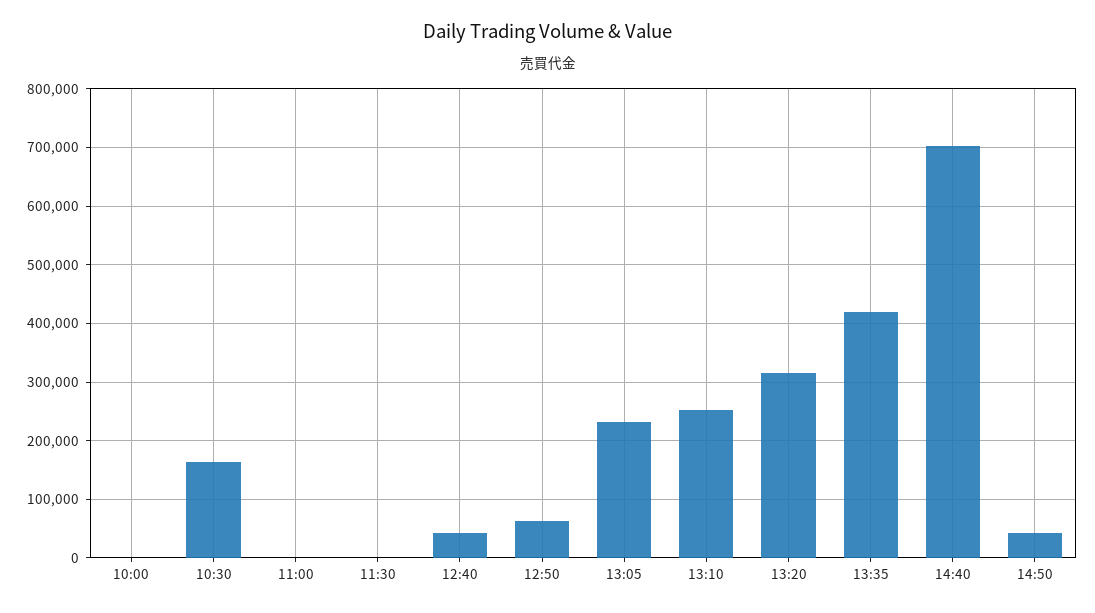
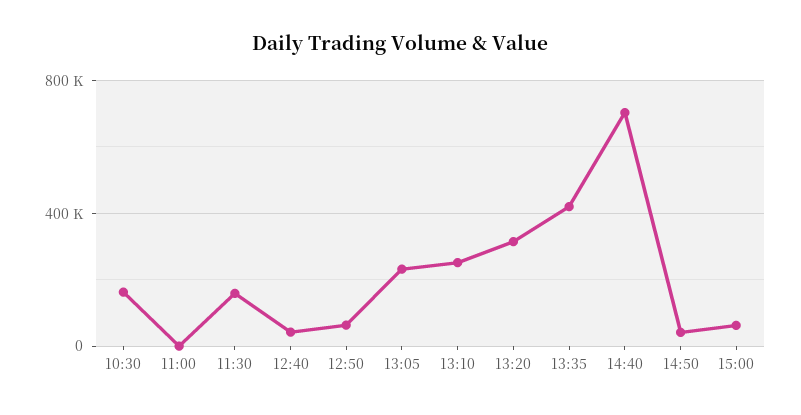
10:00: 0 -> none
11:30: 0 -> 150000
15:00: none -> 50000

